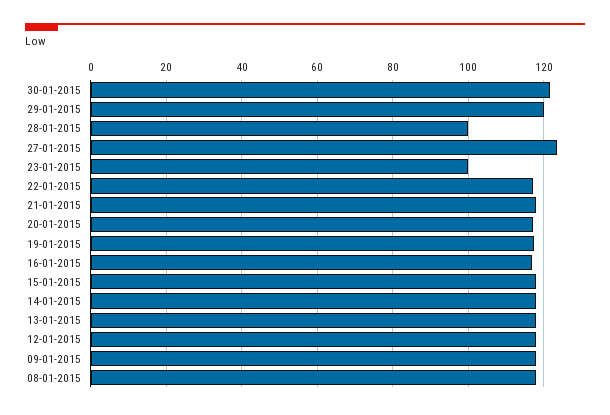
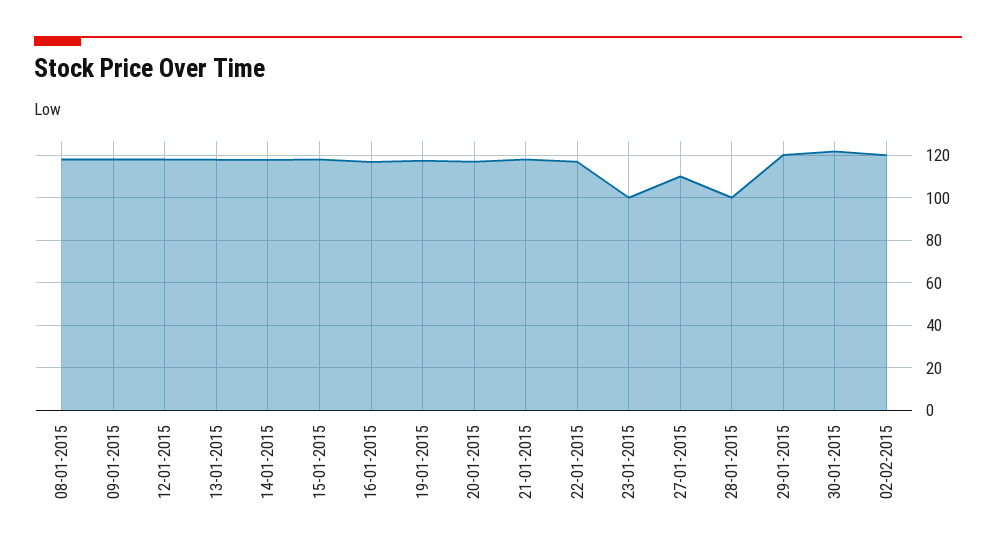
27-01-2015: 124 -> 110
02-02-2015: none -> 120

